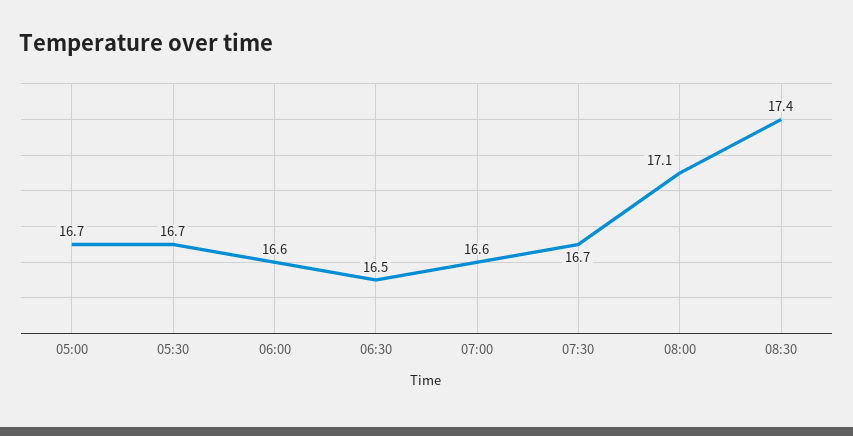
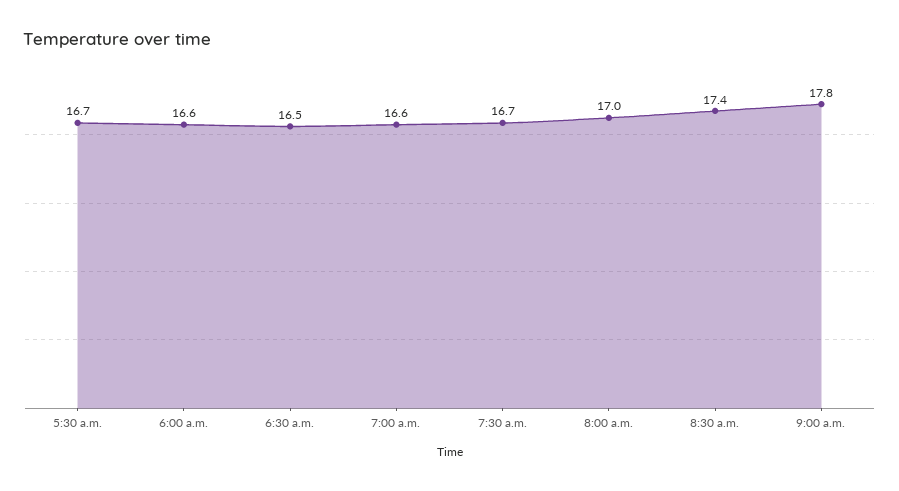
05:00: 16.7 -> none
08:00: 17.1 -> 17
9:00 a.m.: none -> 17.8

